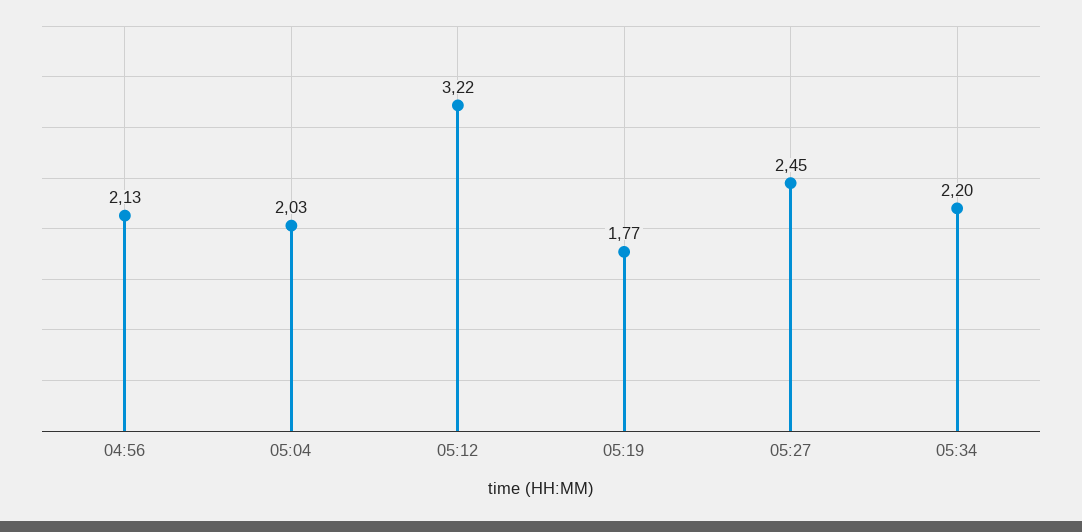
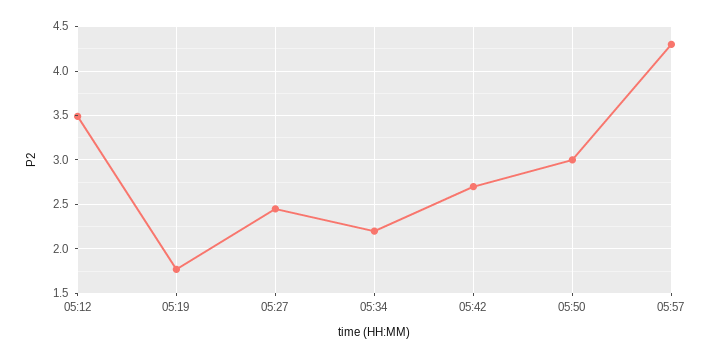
04:56: 2.13 -> none
05:04: 2.03 -> none
05:12: 3.22 -> 3.5
05:42: none -> 2.7
05:50: none -> 3
05:57: none -> 4.3

